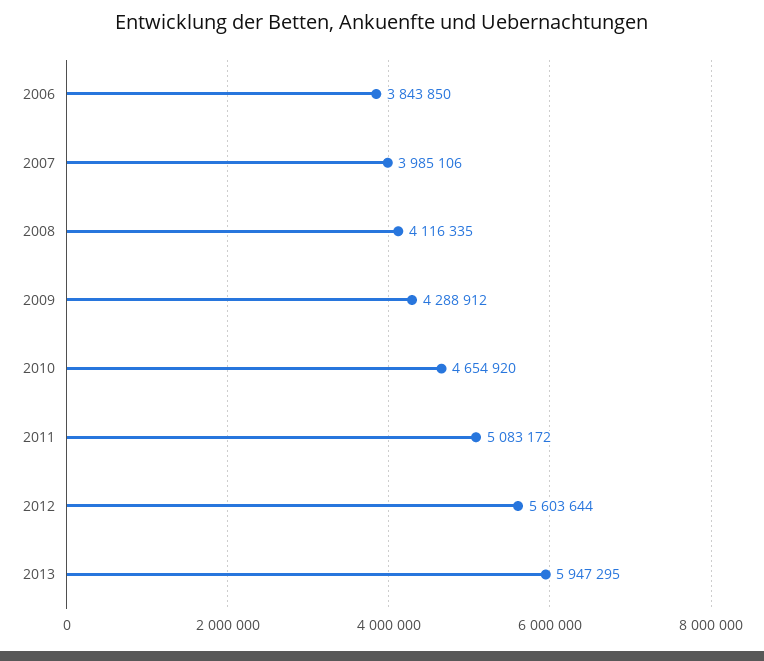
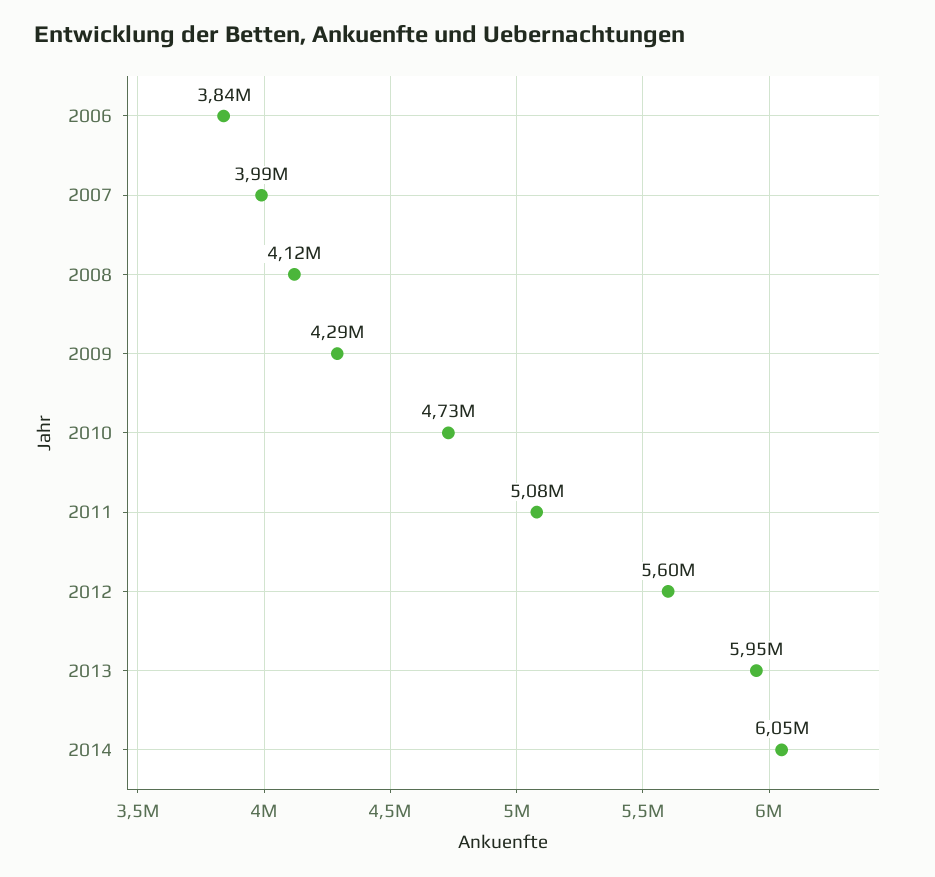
2010: 4654920 -> 4730000
2014: none -> 6050000

